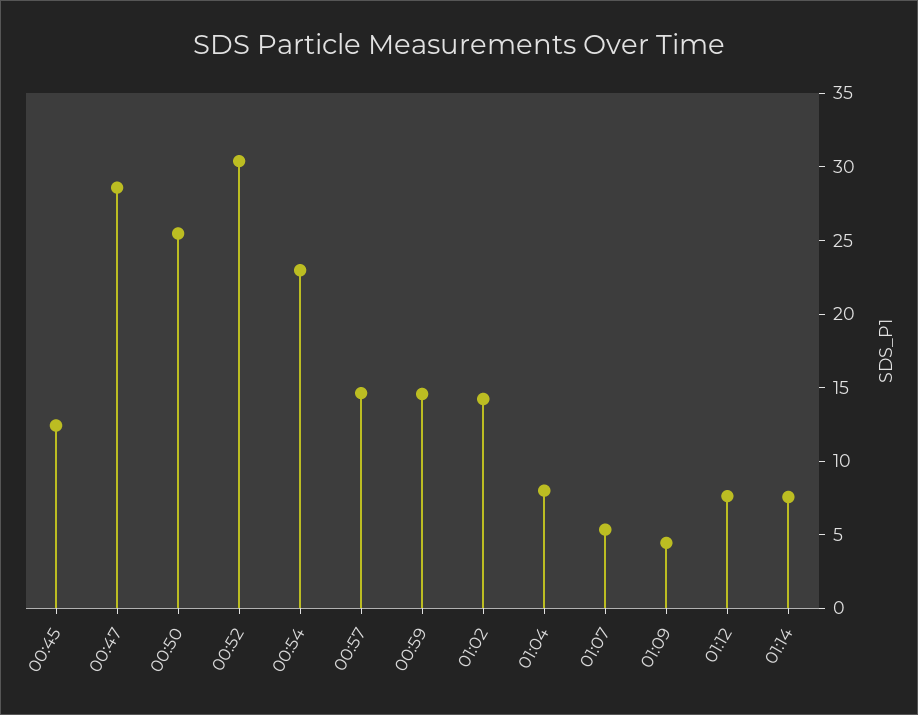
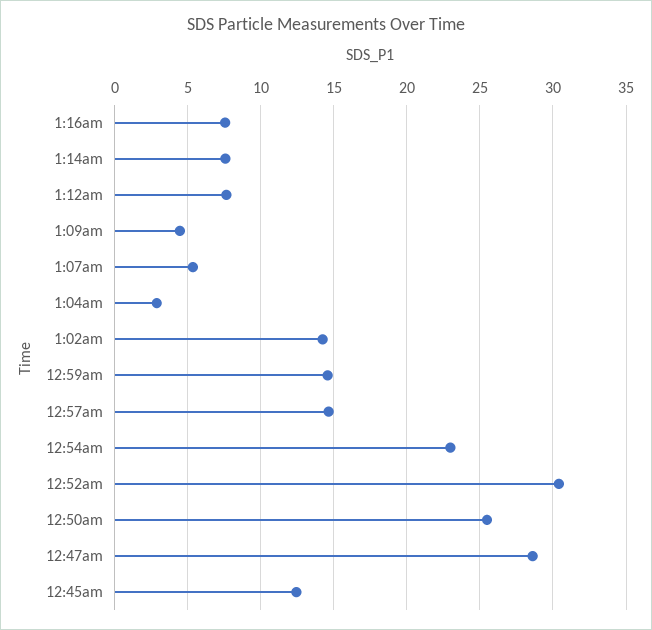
01:04: 8 -> 3
1:16am: none -> 7.5

